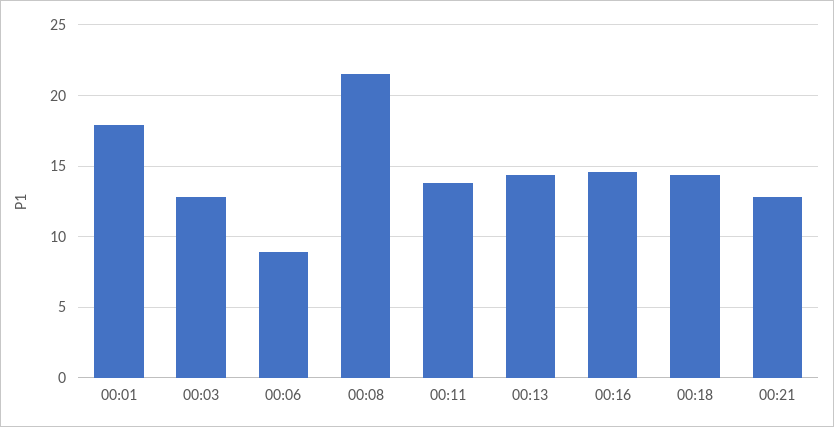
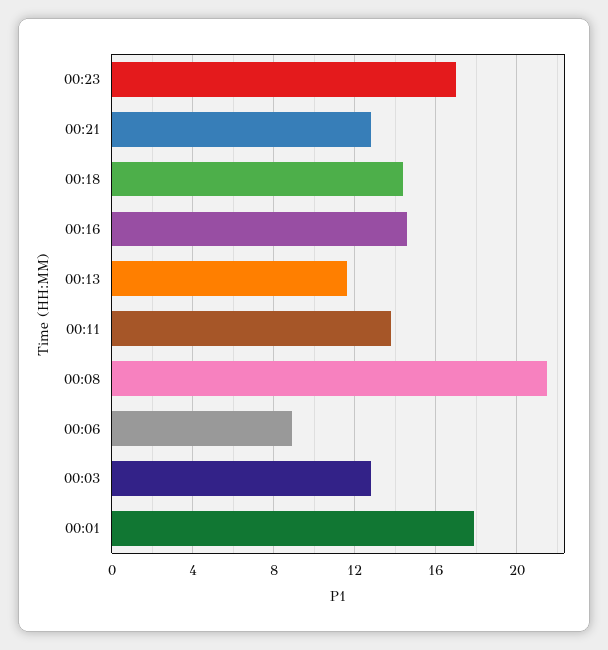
00:13: 14.5 -> 11.5
00:23: none -> 17

